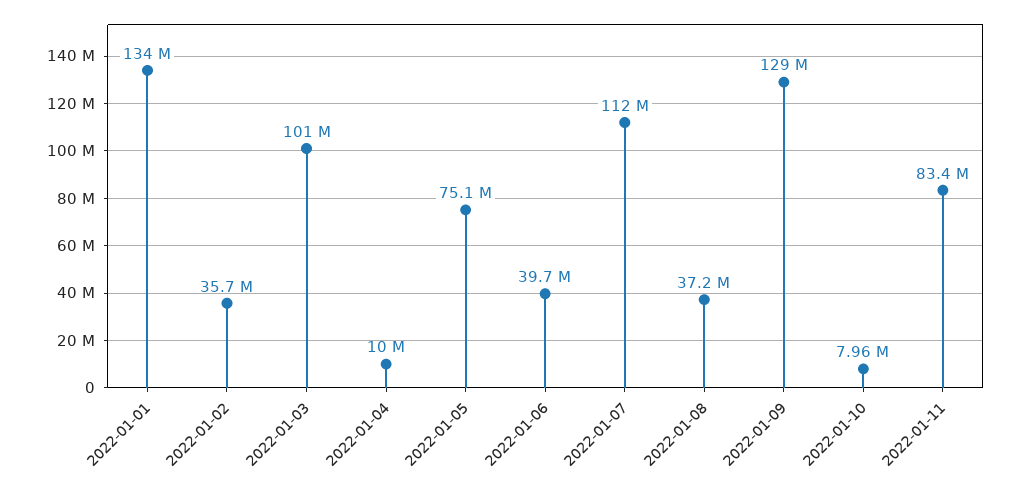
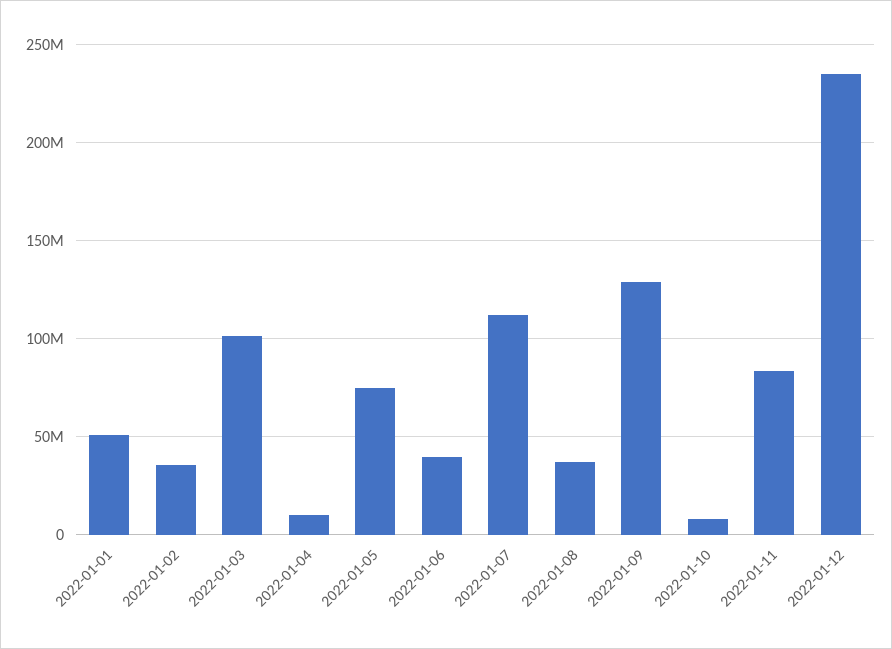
2022-01-01: 134000000 -> 50000000
2022-01-12: none -> 235000000

